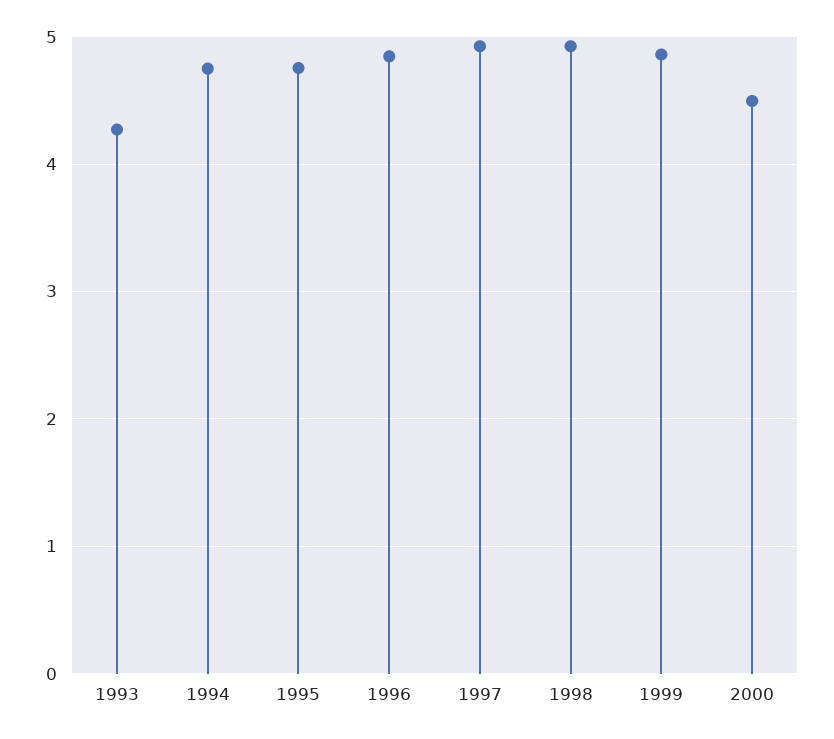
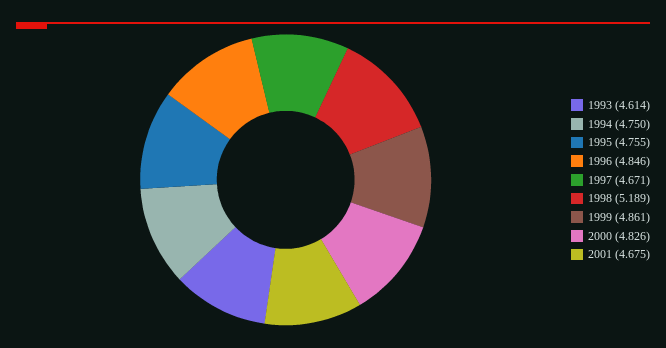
1993: 4.3 -> 4.614
1997: 4.9 -> 4.671
1998: 4.9 -> 5.189
2000: 4.5 -> 4.826
2001: none -> 4.675

